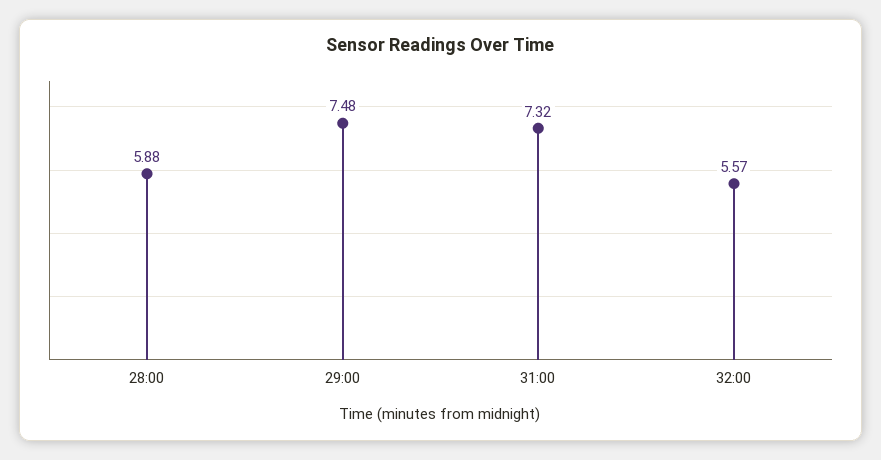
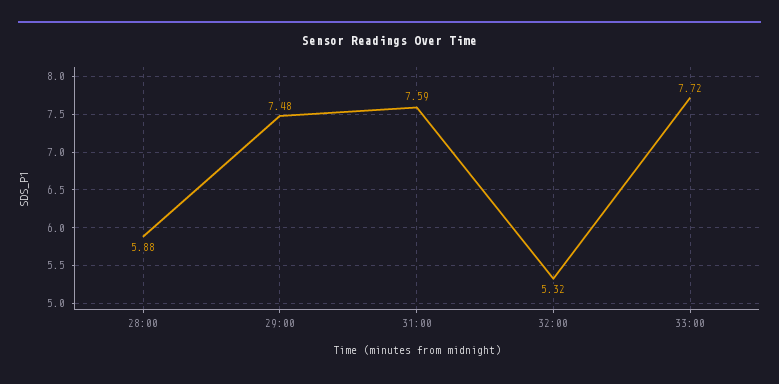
31:00: 7.32 -> 7.59
32:00: 5.57 -> 5.32
33:00: none -> 7.72

